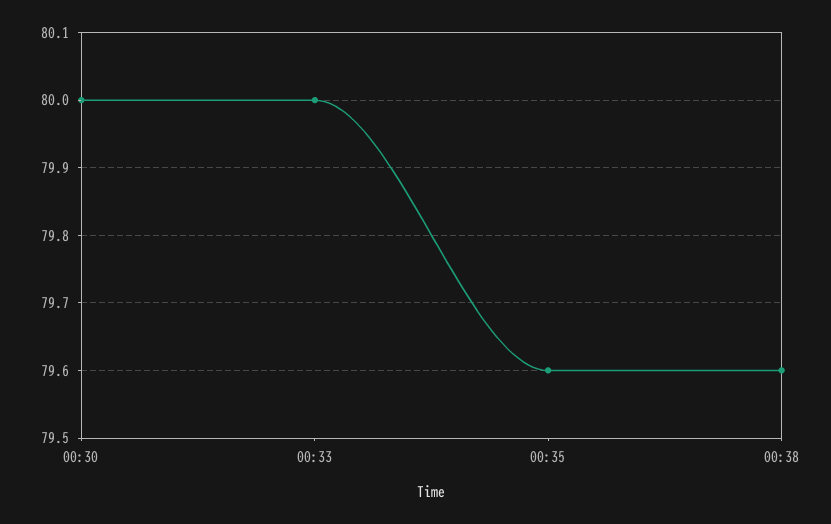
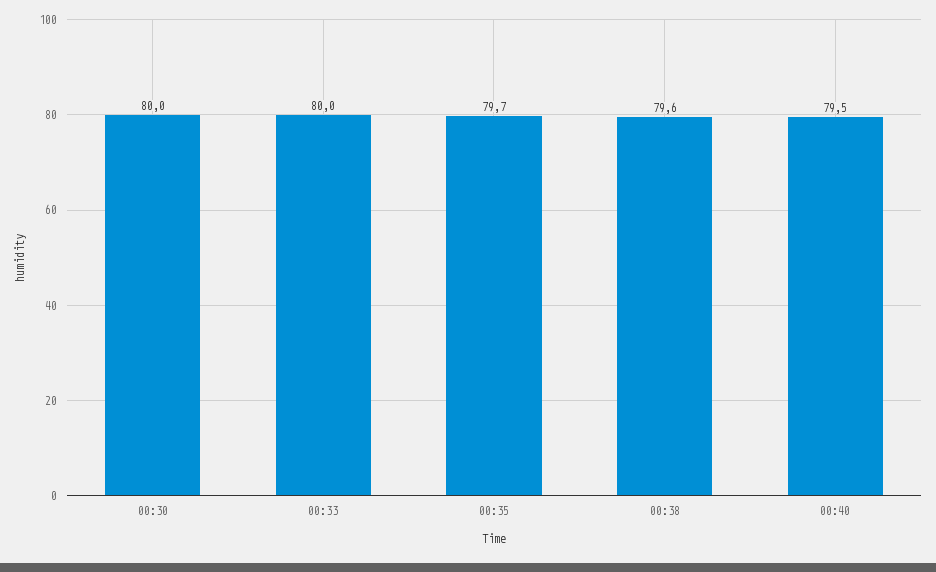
00:35: 79.6 -> 79.7
00:40: none -> 79.5

